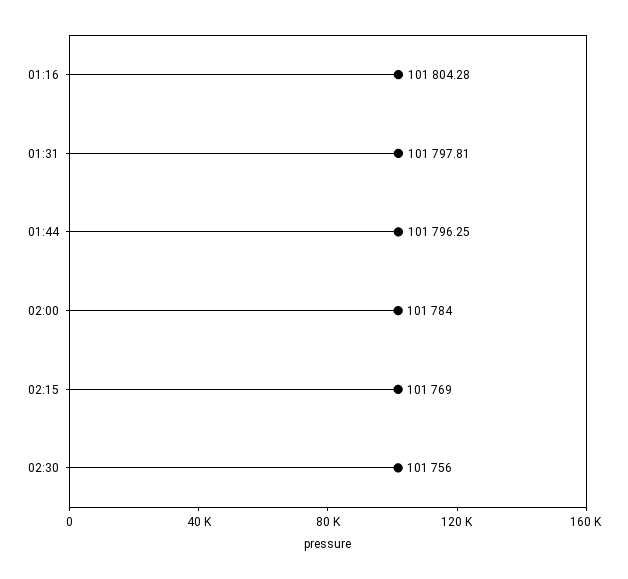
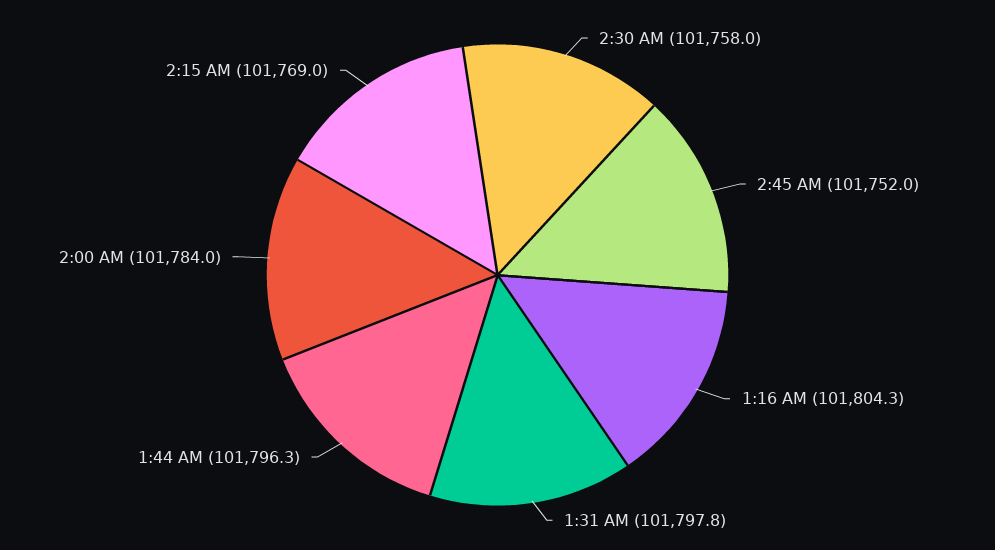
02:30: 101756 -> 101758
2:45 AM: none -> 101752

